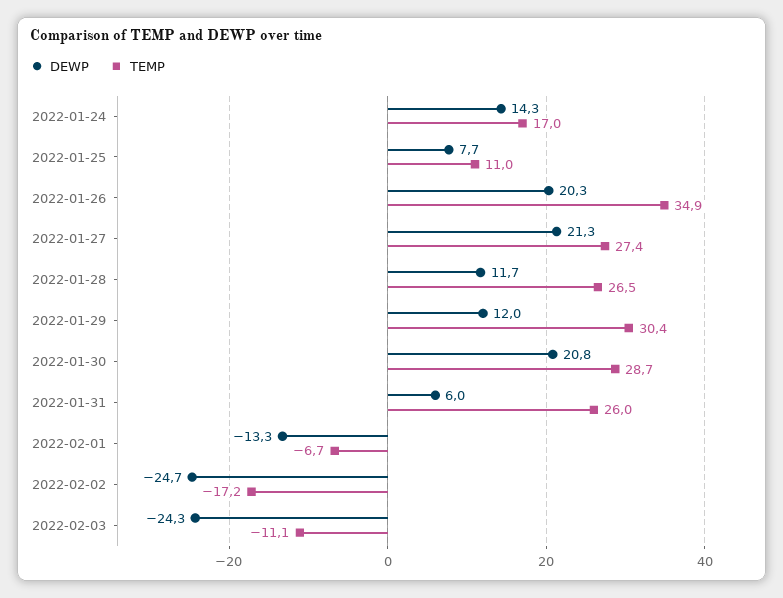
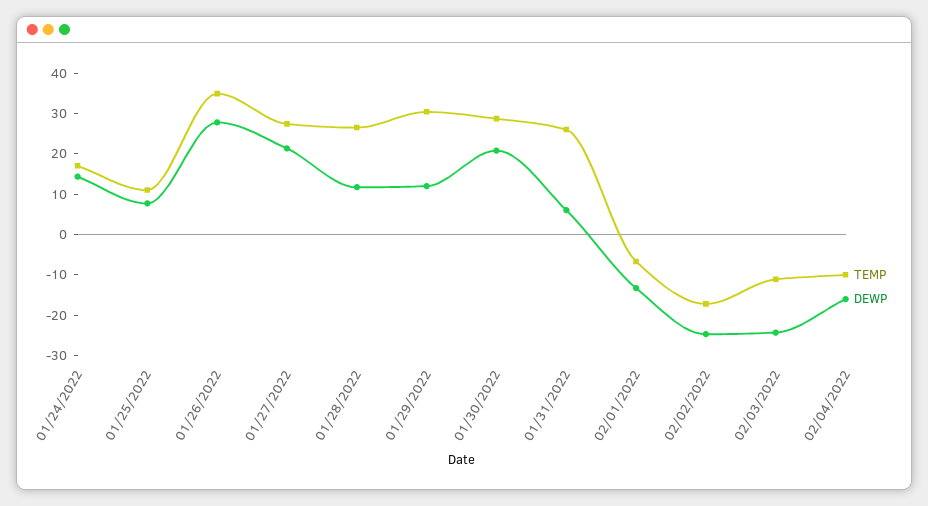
DEWP, 2022-01-26: 20.3 -> 28
TEMP, 02/04/2022: none -> -10
DEWP, 02/04/2022: none -> -16

